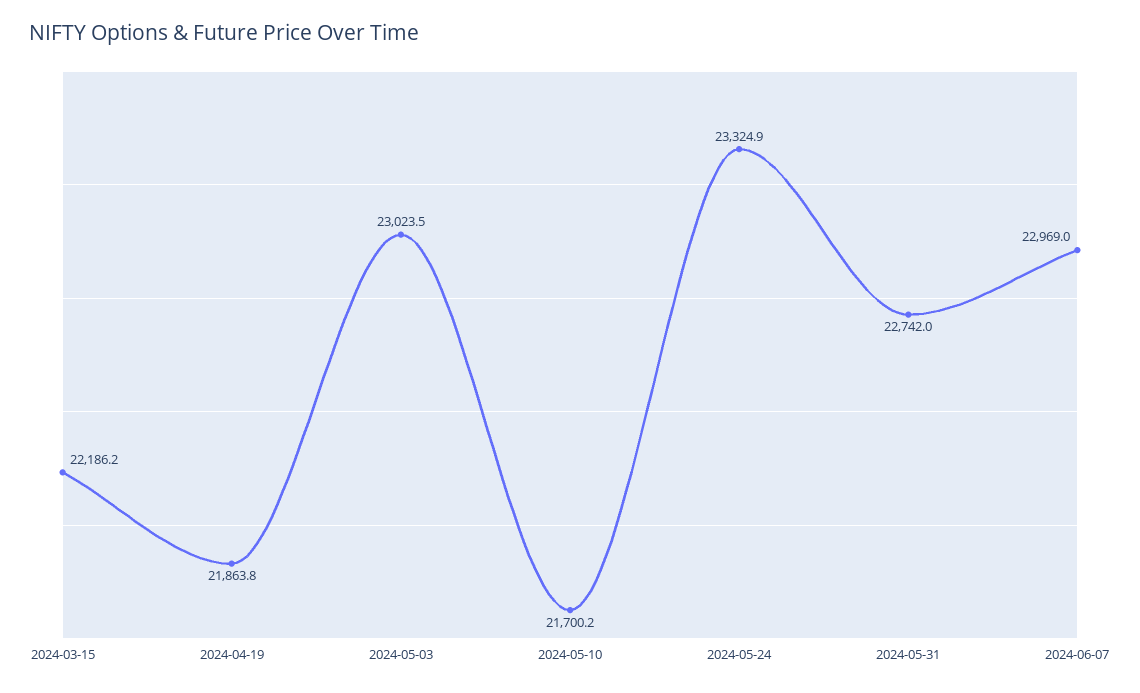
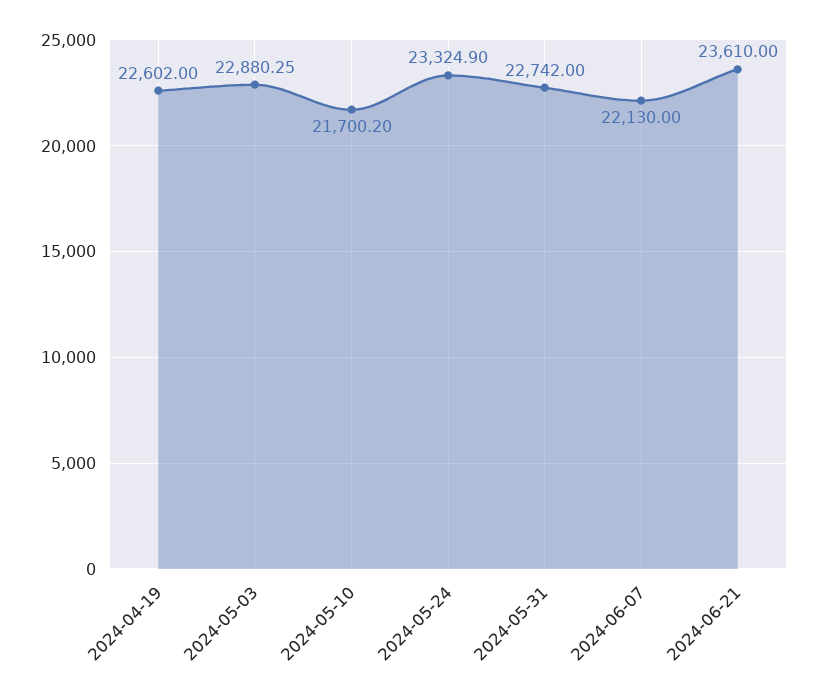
2024-03-15: 22186.2 -> none
2024-04-19: 21863.8 -> 22602
2024-05-03: 23023.5 -> 22880.25
2024-06-07: 22969 -> 22130
2024-06-21: none -> 23610

